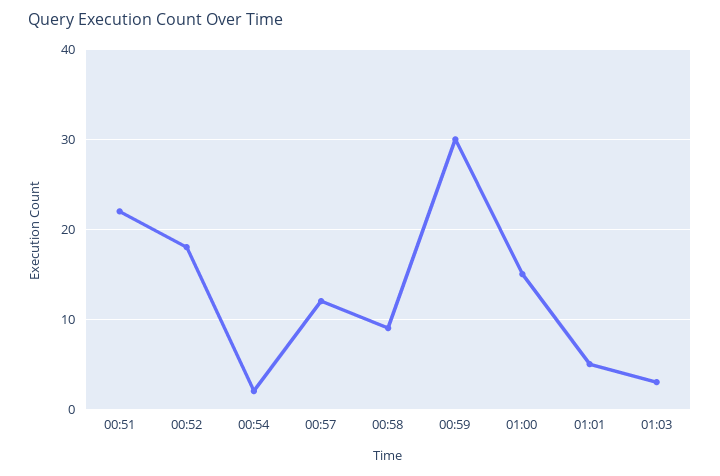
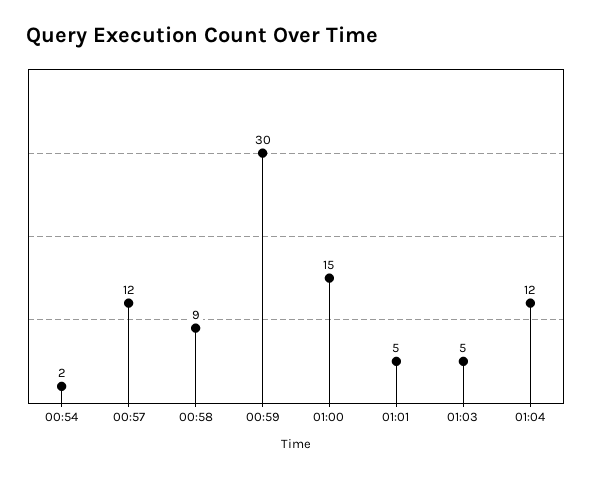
00:51: 22 -> none
00:52: 18 -> none
01:03: 3 -> 5
01:04: none -> 12

